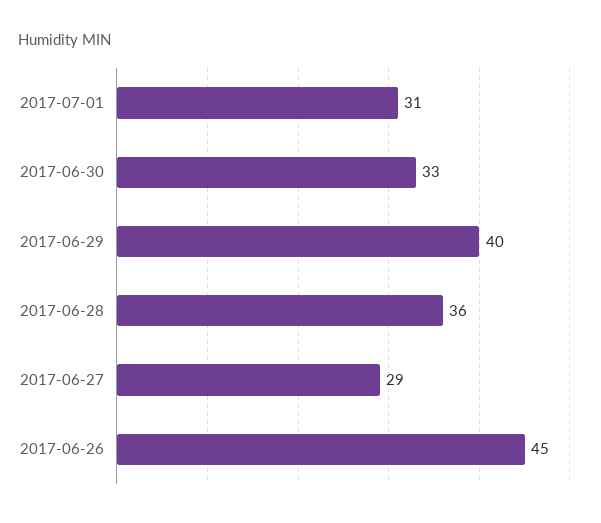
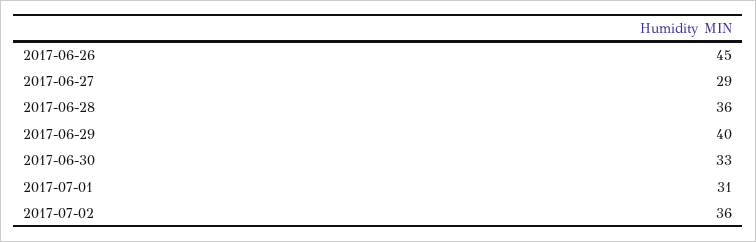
2017-07-02: none -> 36

